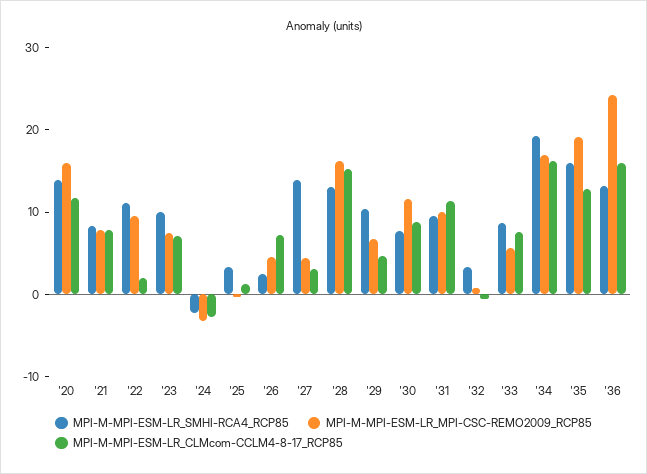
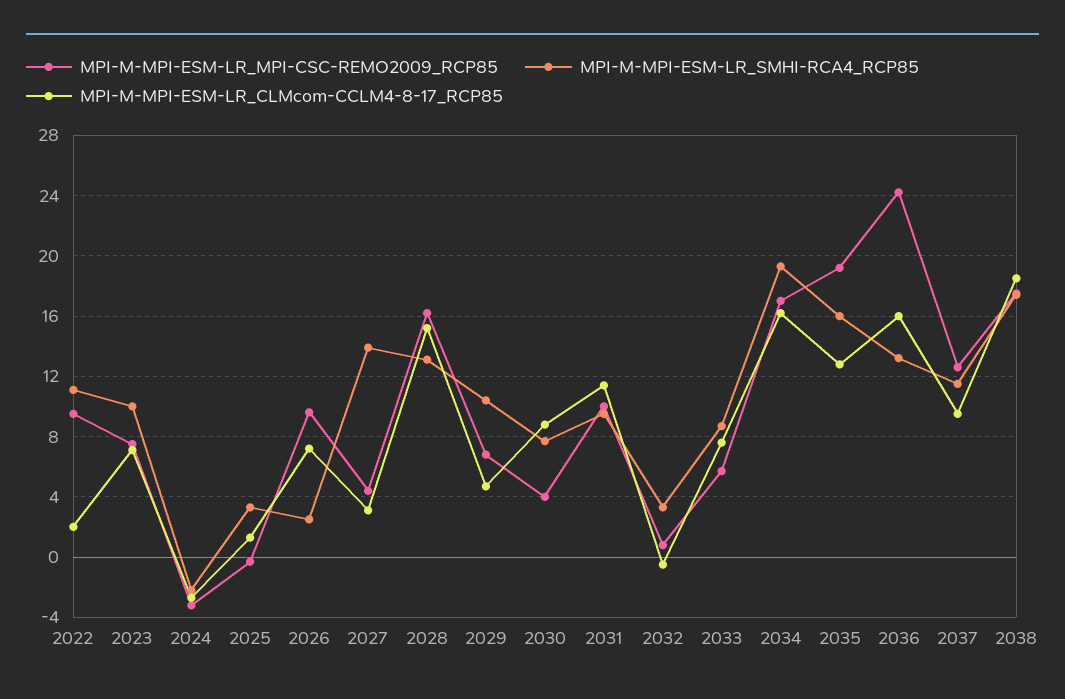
MPI-M-MPI-ESM-LR_SMHI-RCA4_RCP85, '20: 14 -> none
MPI-M-MPI-ESM-LR_MPI-CSC-REMO2009_RCP85, '20: 16 -> none
MPI-M-MPI-ESM-LR_CLMcom-CCLM4-8-17_RCP85, '20: 12 -> none
MPI-M-MPI-ESM-LR_SMHI-RCA4_RCP85, '21: 8 -> none
MPI-M-MPI-ESM-LR_MPI-CSC-REMO2009_RCP85, '21: 8 -> none
MPI-M-MPI-ESM-LR_CLMcom-CCLM4-8-17_RCP85, '21: 8 -> none
MPI-M-MPI-ESM-LR_MPI-CSC-REMO2009_RCP85, '26: 4 -> 9.5
MPI-M-MPI-ESM-LR_MPI-CSC-REMO2009_RCP85, '30: 12 -> 4
MPI-M-MPI-ESM-LR_MPI-CSC-REMO2009_RCP85, 2037: none -> 12.5
MPI-M-MPI-ESM-LR_SMHI-RCA4_RCP85, 2037: none -> 11.5
MPI-M-MPI-ESM-LR_CLMcom-CCLM4-8-17_RCP85, 2037: none -> 9.5
MPI-M-MPI-ESM-LR_MPI-CSC-REMO2009_RCP85, 2038: none -> 17.5
MPI-M-MPI-ESM-LR_SMHI-RCA4_RCP85, 2038: none -> 17.5
MPI-M-MPI-ESM-LR_CLMcom-CCLM4-8-17_RCP85, 2038: none -> 18.5

